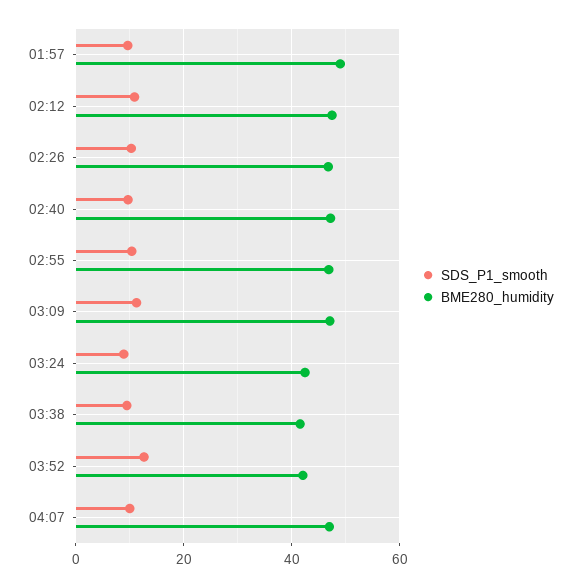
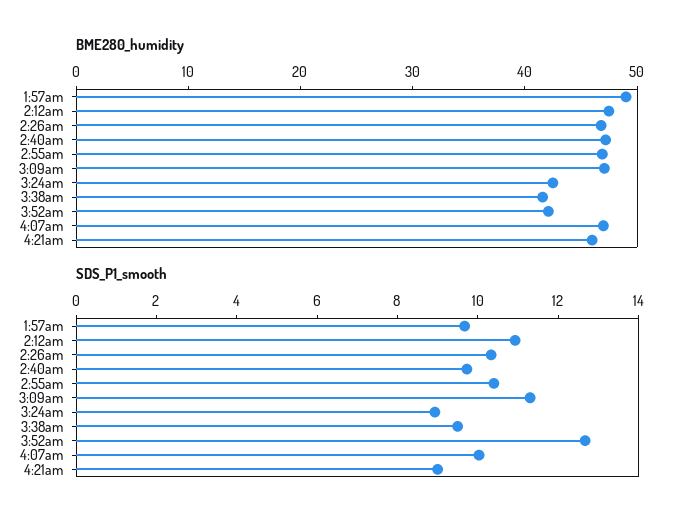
BME280_humidity, 4:21am: none -> 46
SDS_P1_smooth, 4:21am: none -> 9

